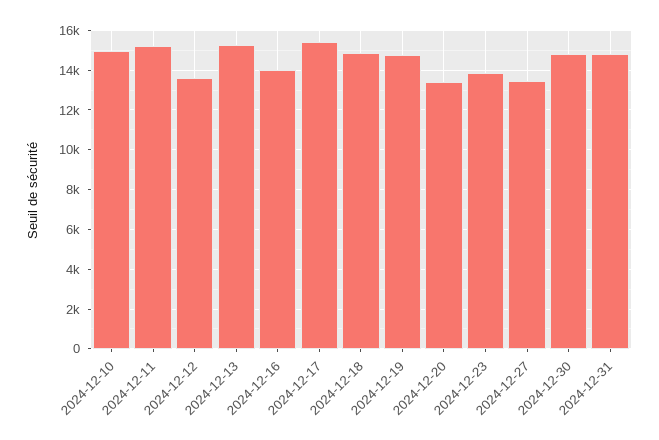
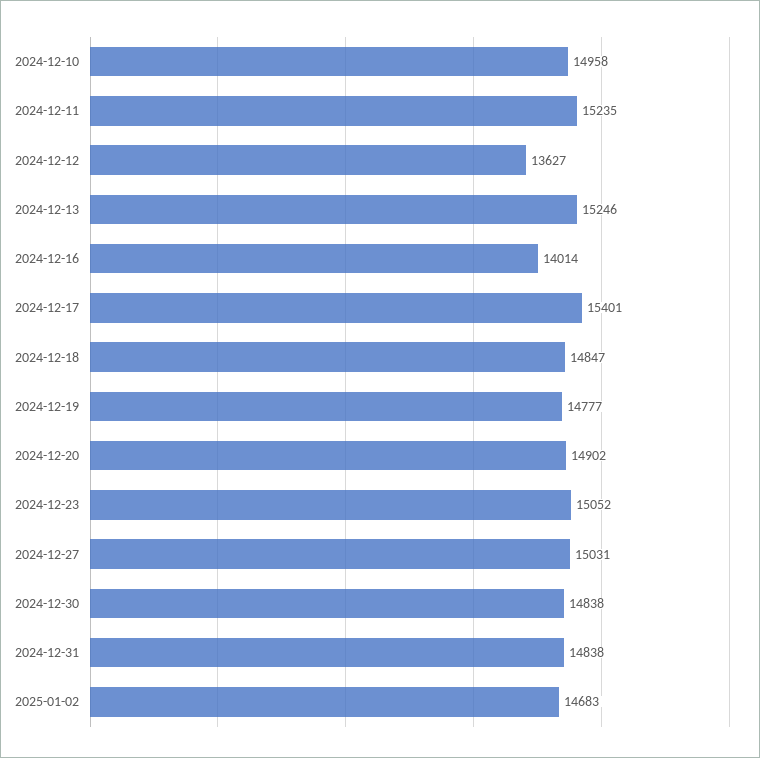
2024-12-20: 13500 -> 14902
2024-12-23: 14000 -> 15052
2024-12-27: 13500 -> 15031
2025-01-02: none -> 14683

